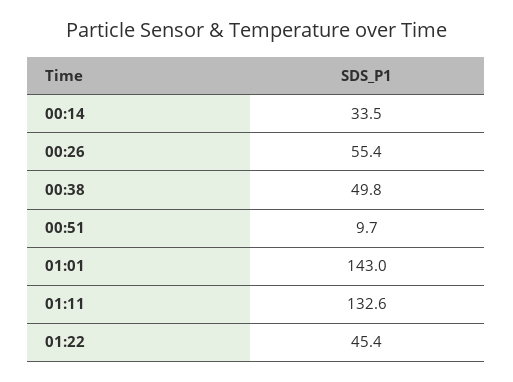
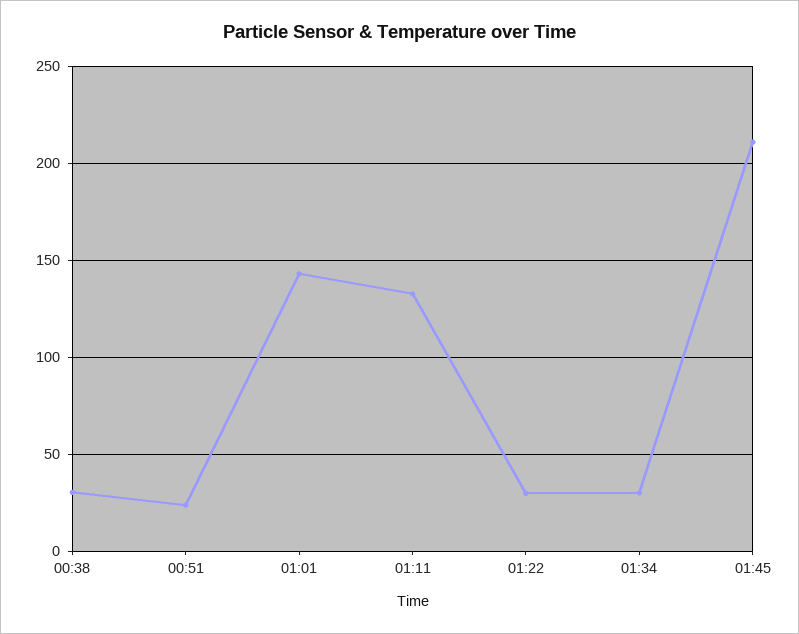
00:14: 33.5 -> none
00:26: 55.4 -> none
00:38: 49.8 -> 30
00:51: 9.7 -> 25
01:22: 45.4 -> 30
01:34: none -> 30
01:45: none -> 210

